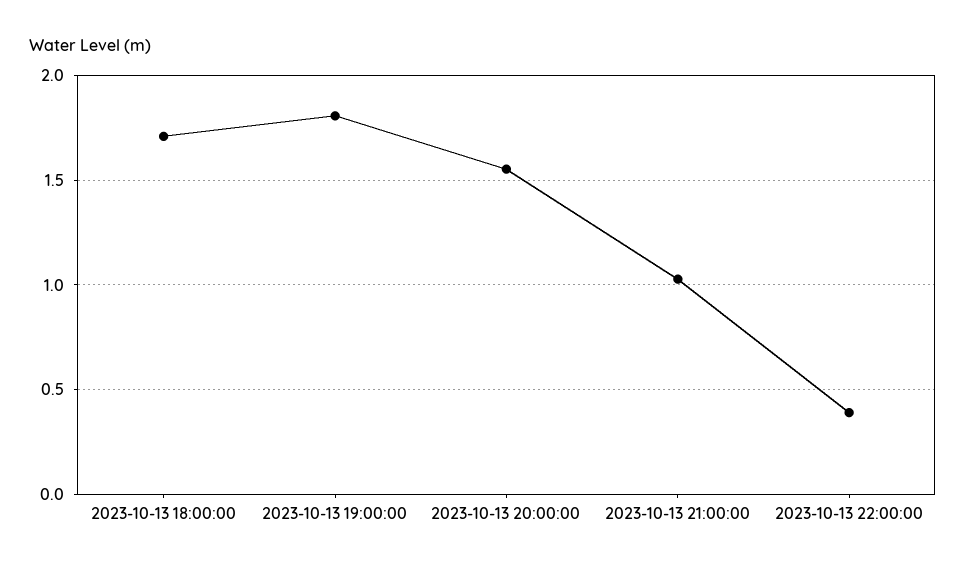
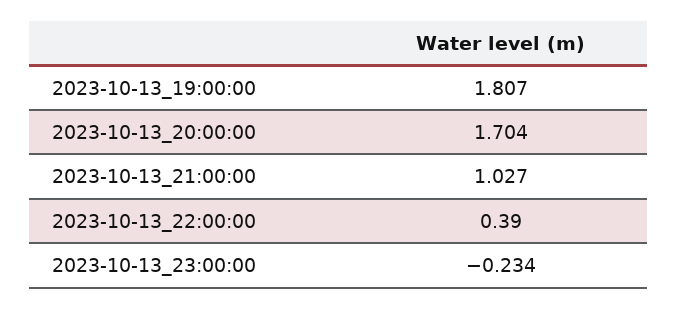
2023-10-13 18:00:00: 1.7 -> none
2023-10-13 20:00:00: 1.55 -> 1.704
2023-10-13_23:00:00: none -> -0.234

